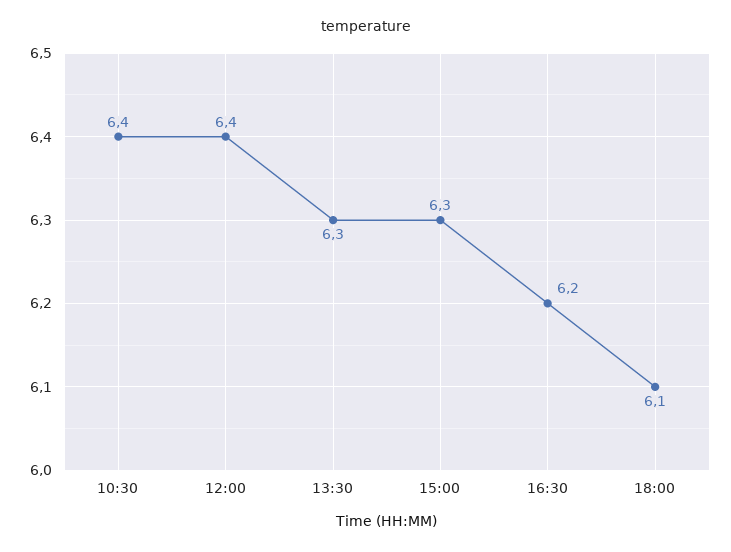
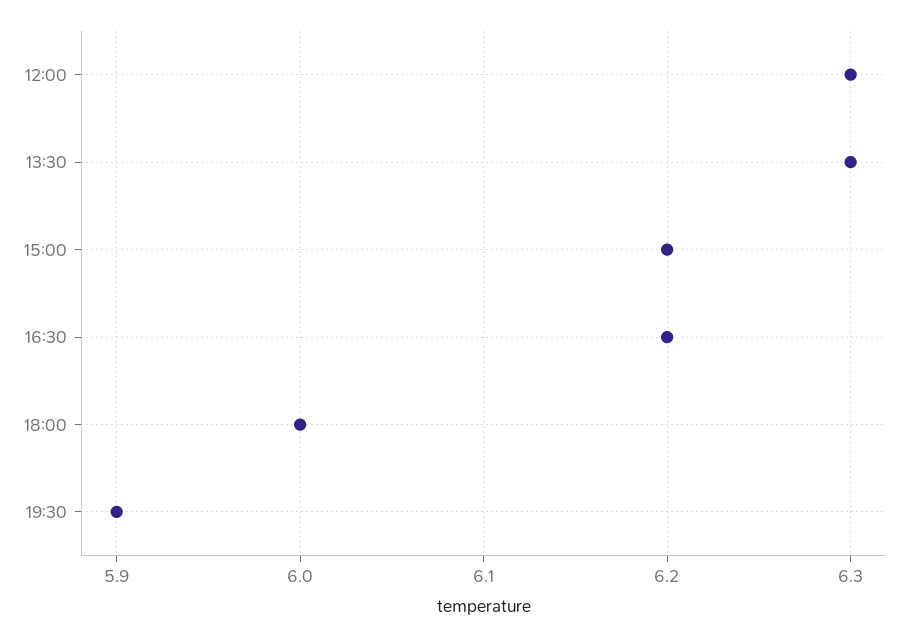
10:30: 6.4 -> none
12:00: 6.4 -> 6.3
15:00: 6.3 -> 6.2
18:00: 6.1 -> 6
19:30: none -> 5.9

